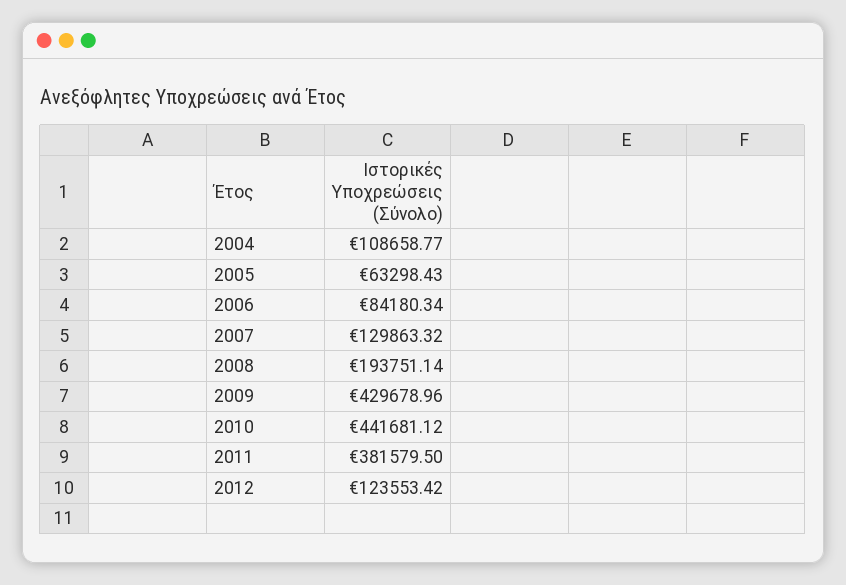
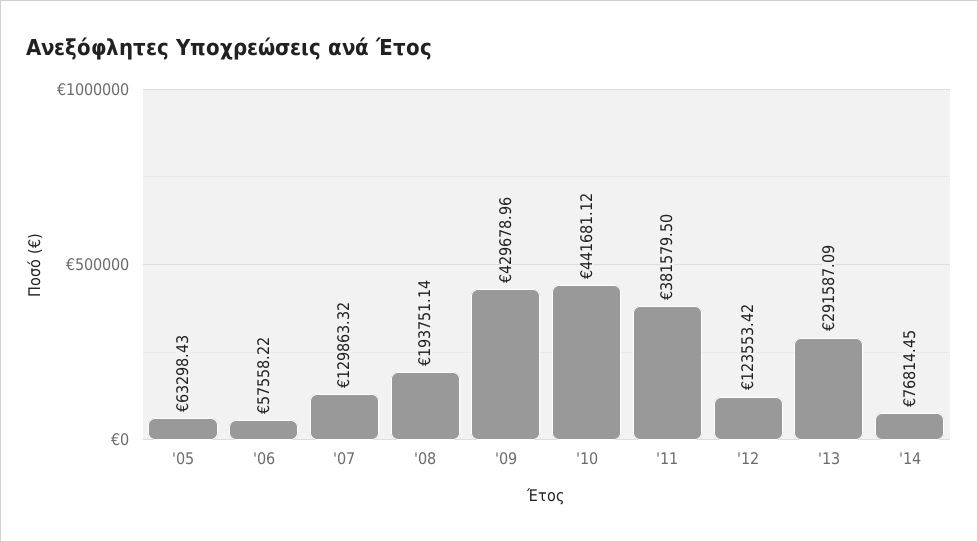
2004: 108658.77 -> none
2006: 84180.34 -> 57558.22
'13: none -> 291587.09
'14: none -> 76814.45

